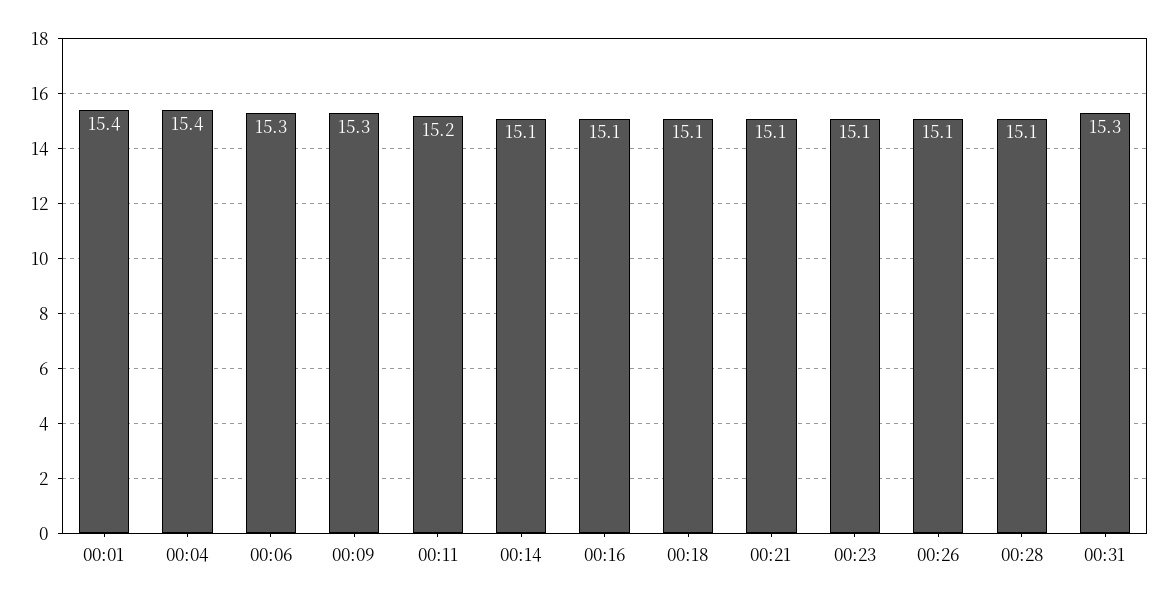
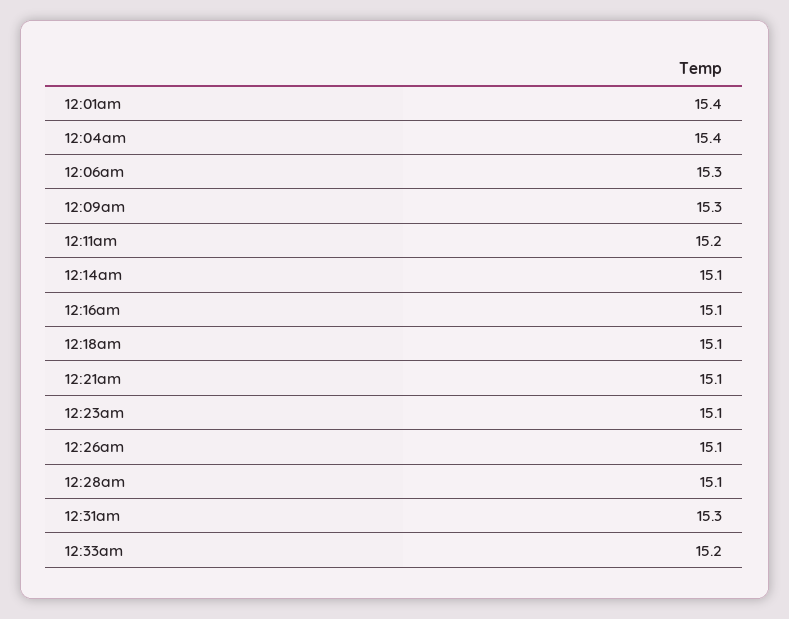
12:33am: none -> 15.2

